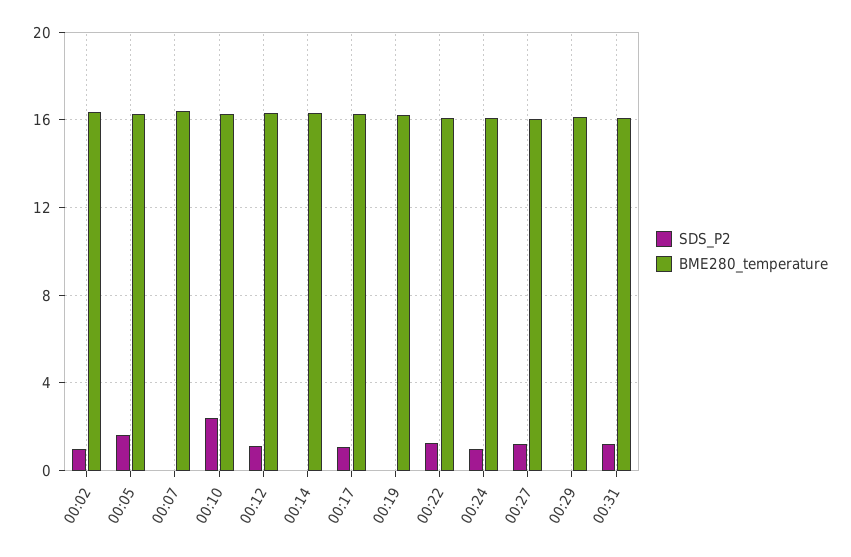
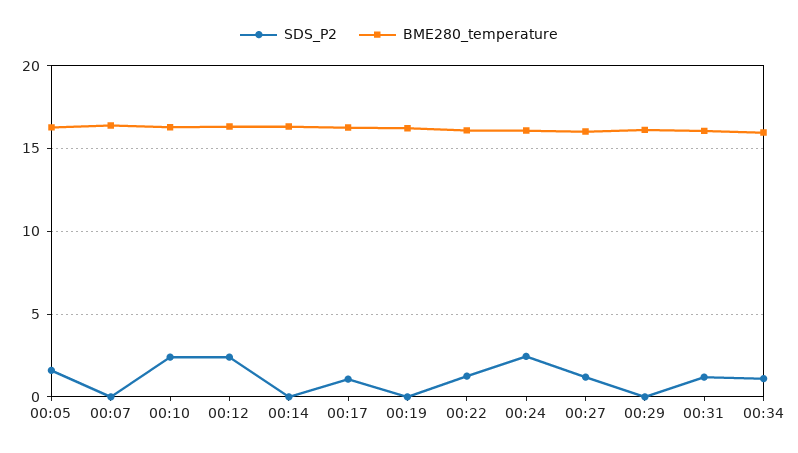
SDS_P2, 00:02: 1 -> none
BME280_temperature, 00:02: 16.5 -> none
SDS_P2, 00:12: 1 -> 2.5
SDS_P2, 00:24: 1 -> 2.5
SDS_P2, 00:34: none -> 1
BME280_temperature, 00:34: none -> 16

